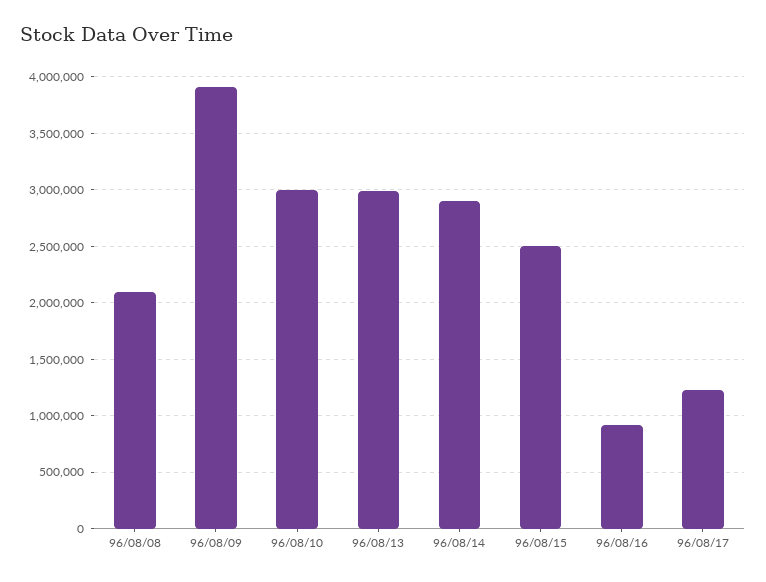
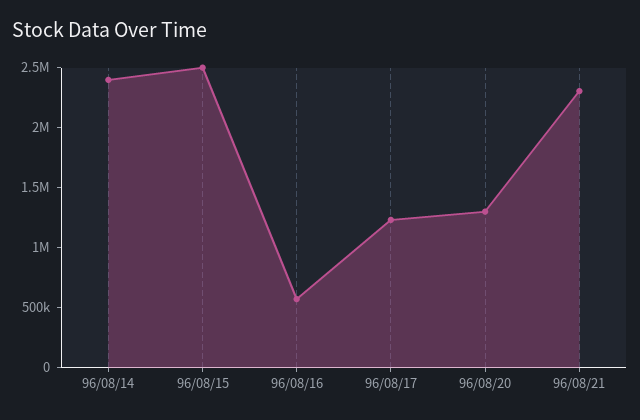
96/08/08: 2100000 -> none
96/08/09: 3900000 -> none
96/08/10: 3000000 -> none
96/08/13: 3000000 -> none
96/08/14: 2900000 -> 2400000
96/08/16: 900000 -> 600000
96/08/20: none -> 1300000
96/08/21: none -> 2300000

